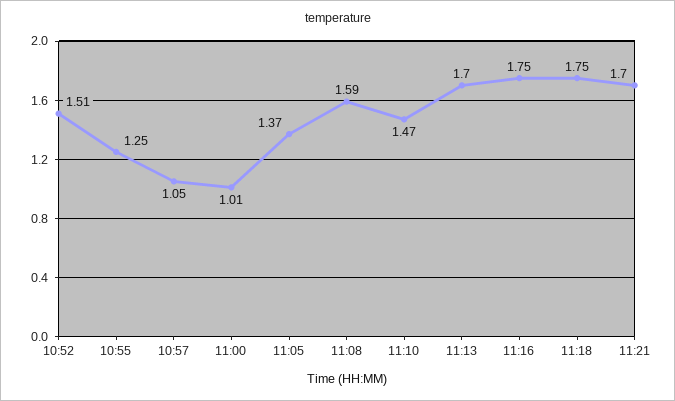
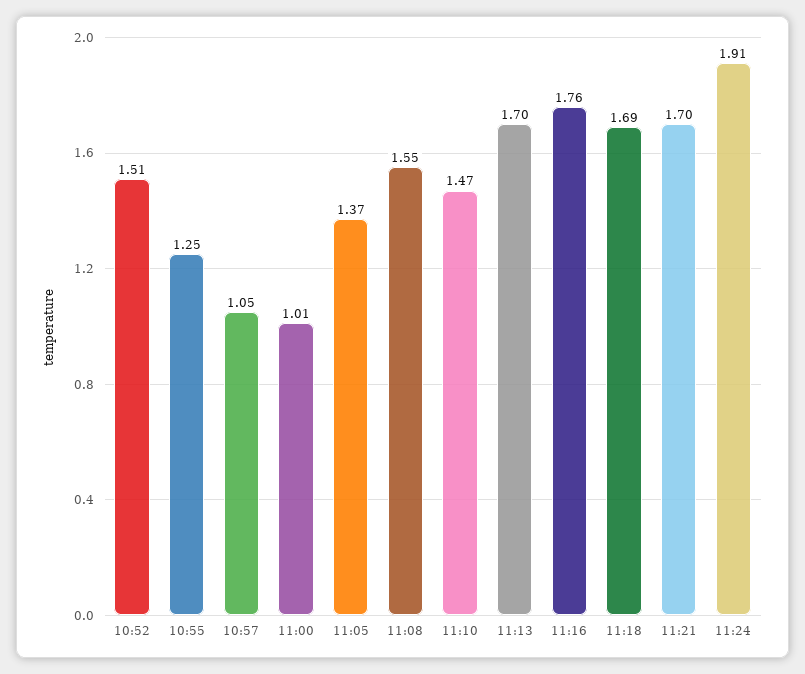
11:08: 1.59 -> 1.55
11:16: 1.75 -> 1.76
11:18: 1.75 -> 1.69
11:24: none -> 1.91

